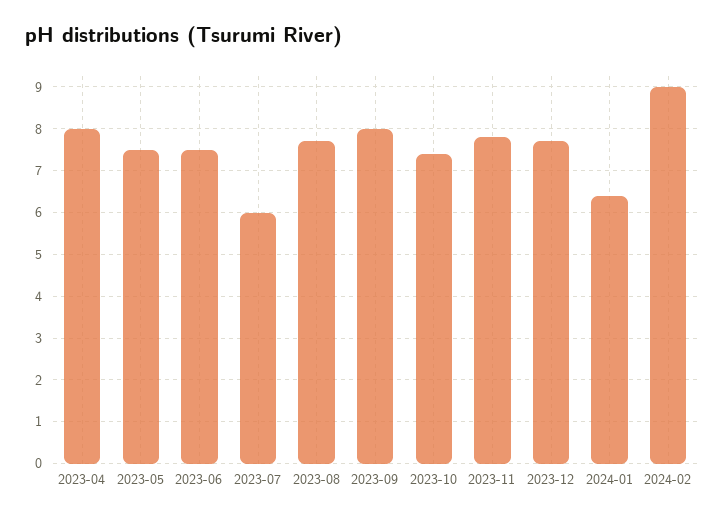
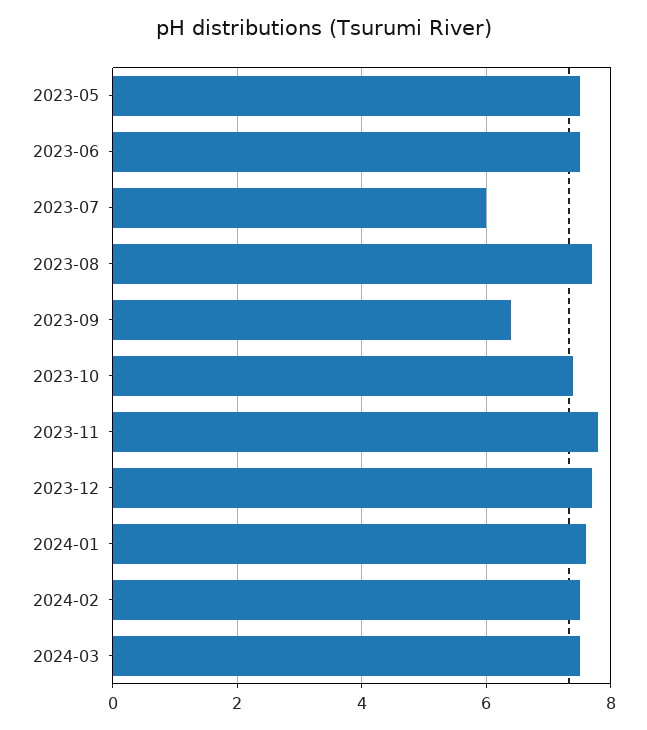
2023-04: 8 -> none
2023-09: 8 -> 6.5
2024-01: 6.5 -> 7.5
2024-02: 9 -> 7.5
2024-03: none -> 7.5

